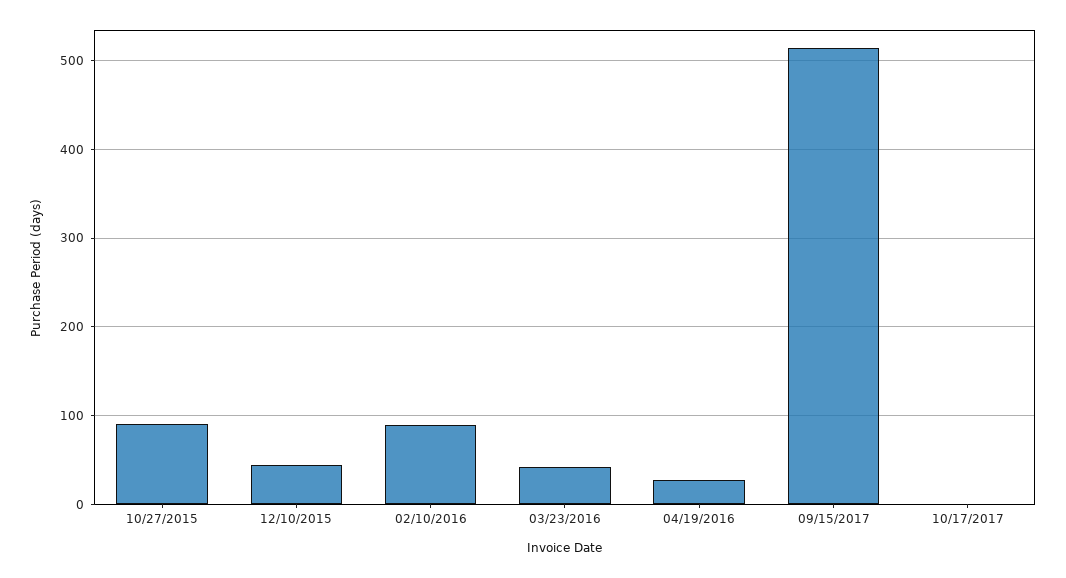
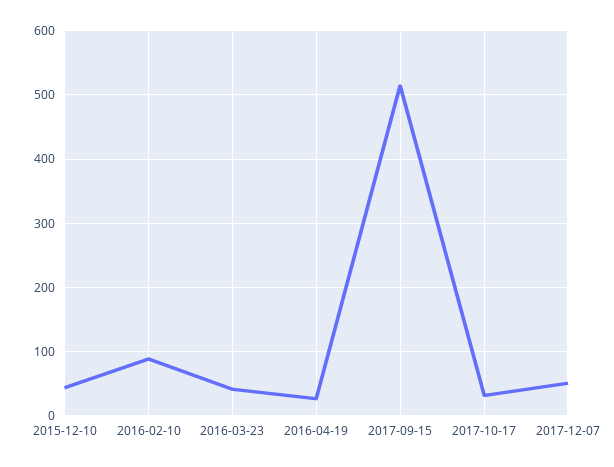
10/27/2015: 90 -> none
10/17/2017: 0 -> 30
2017-12-07: none -> 50

